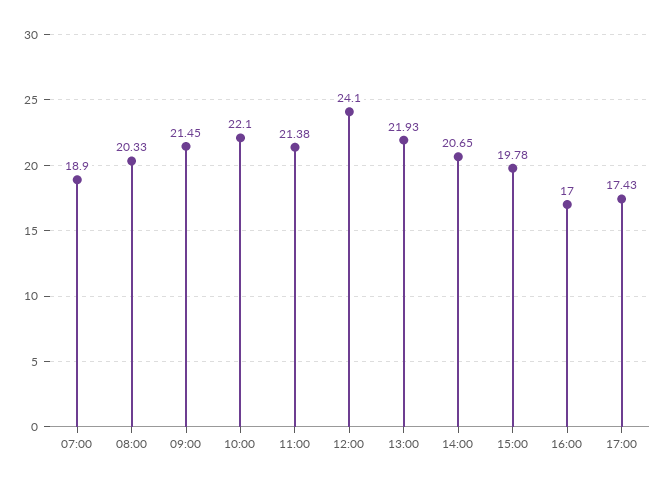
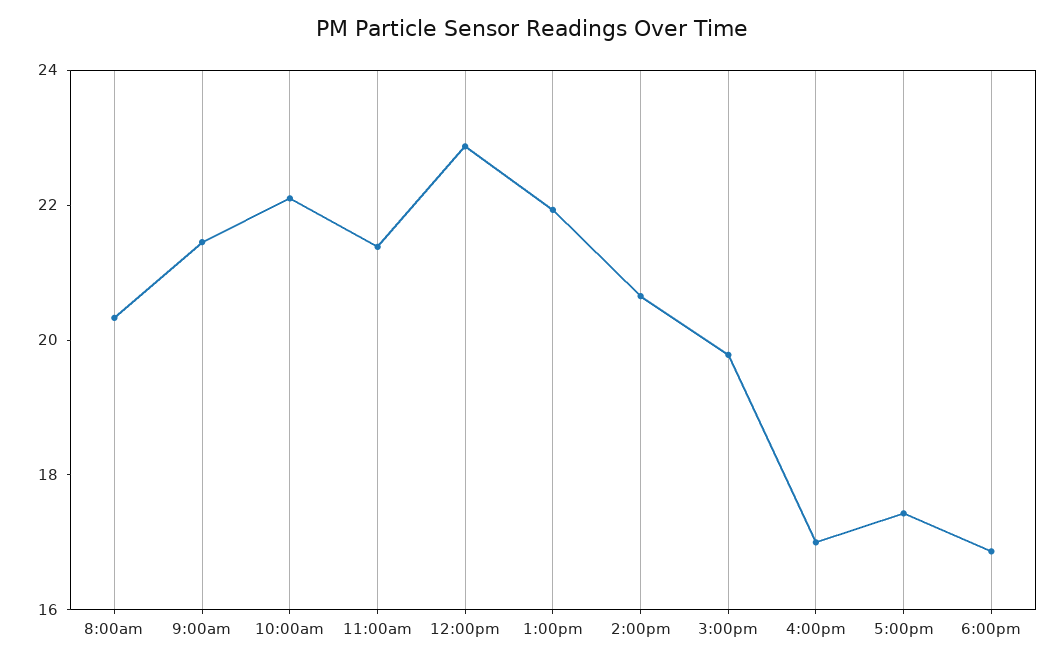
07:00: 18.9 -> none
12:00: 24.1 -> 23
6:00pm: none -> 17

